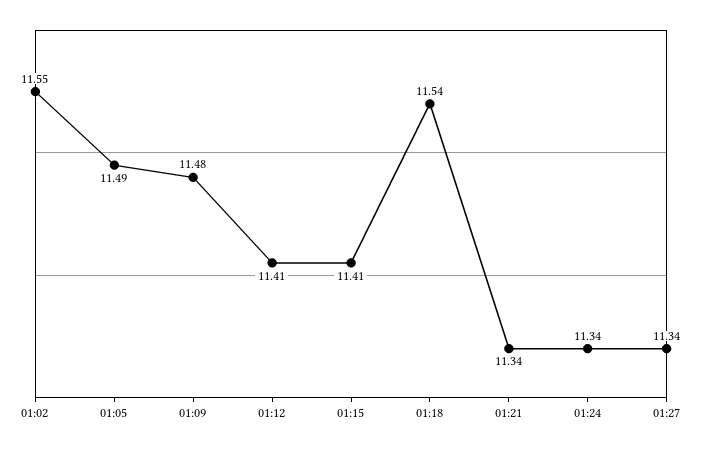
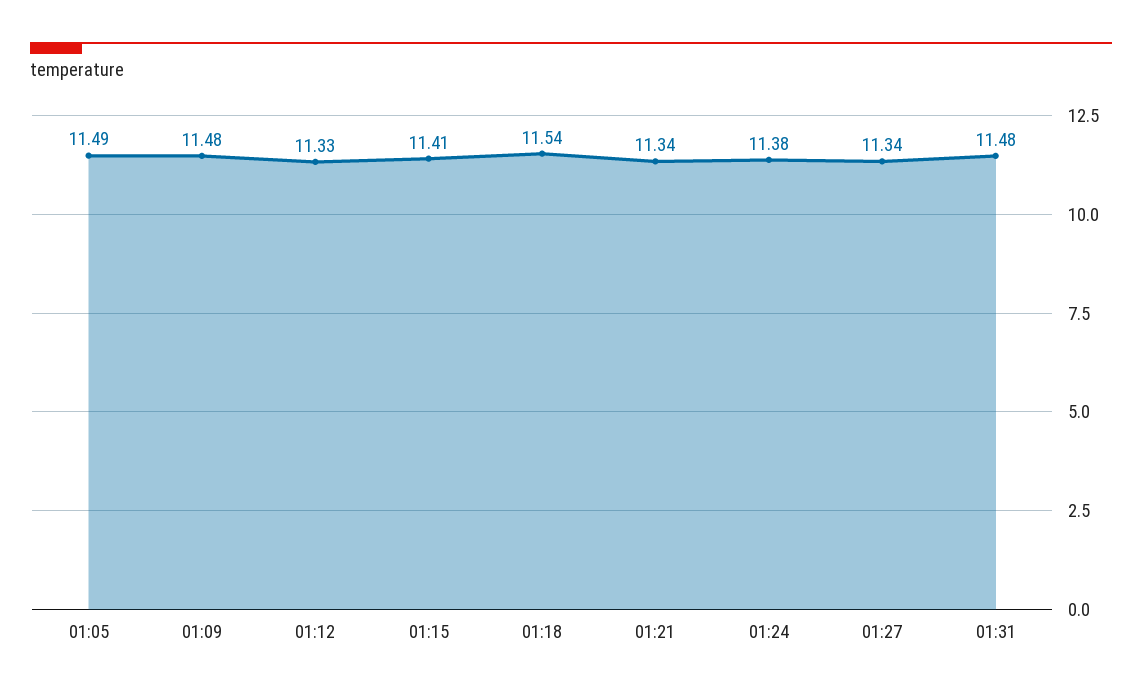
01:02: 11.55 -> none
01:12: 11.41 -> 11.33
01:24: 11.34 -> 11.38
01:31: none -> 11.48

